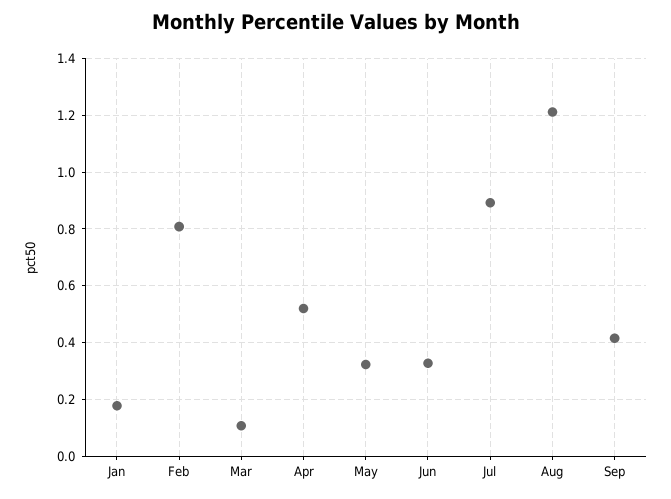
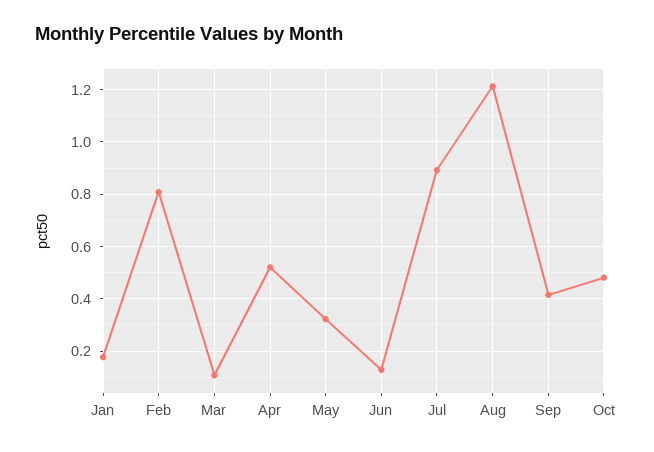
Jun: 0.325 -> 0.125
Oct: none -> 0.475

